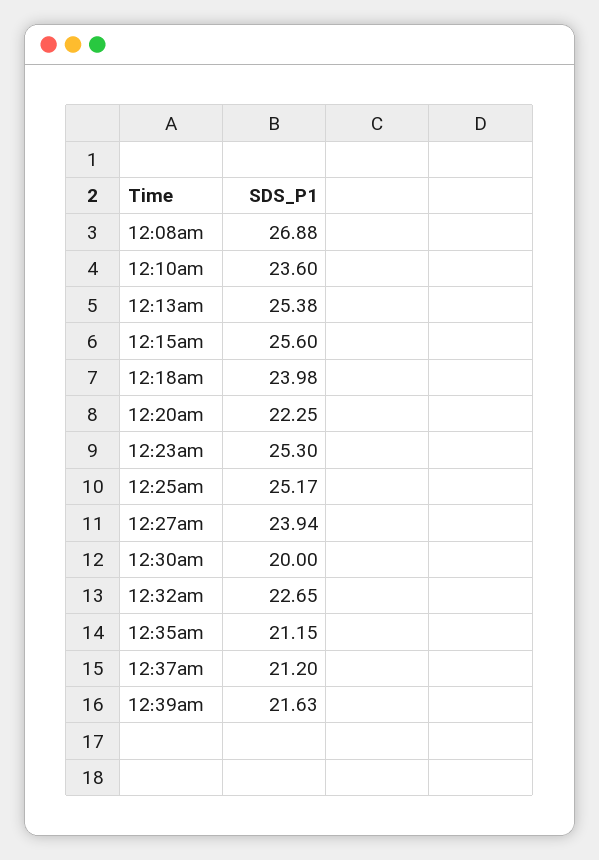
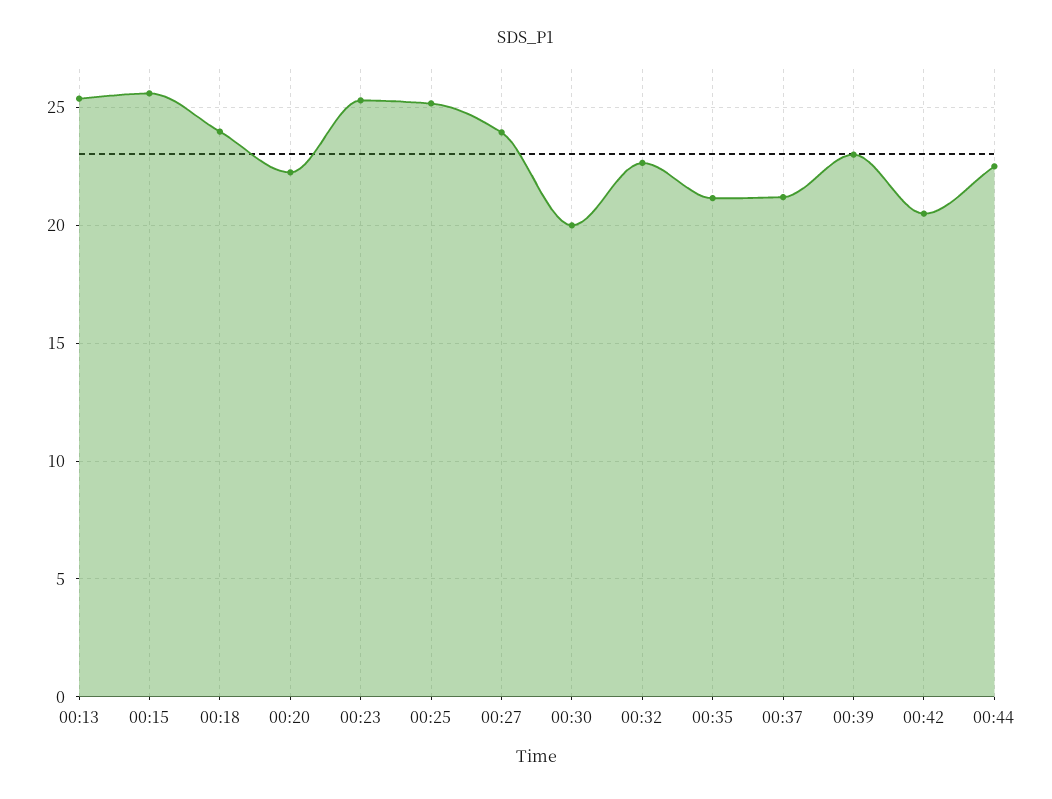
12:08am: 26.88 -> none
12:10am: 23.6 -> none
12:39am: 21.63 -> 23
00:42: none -> 20.5
00:44: none -> 22.5

